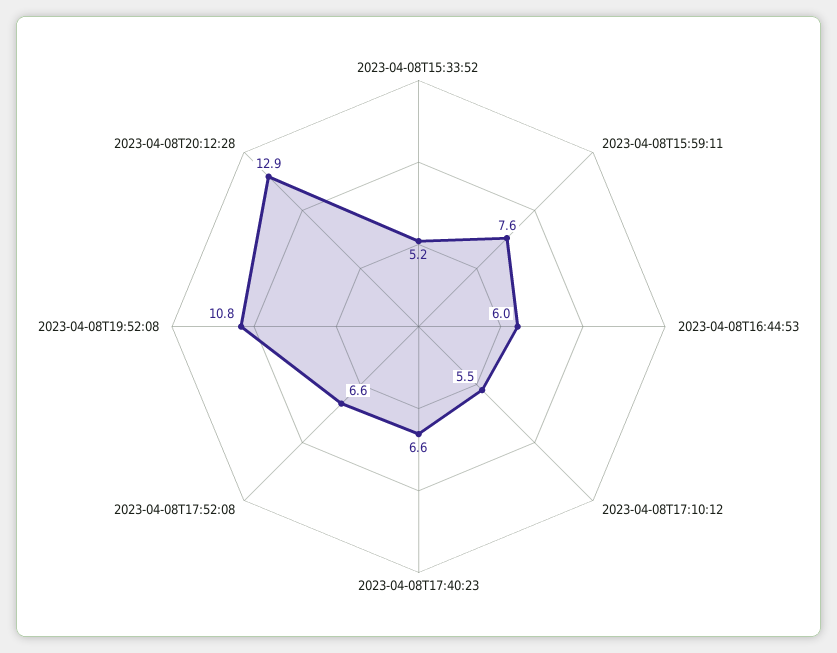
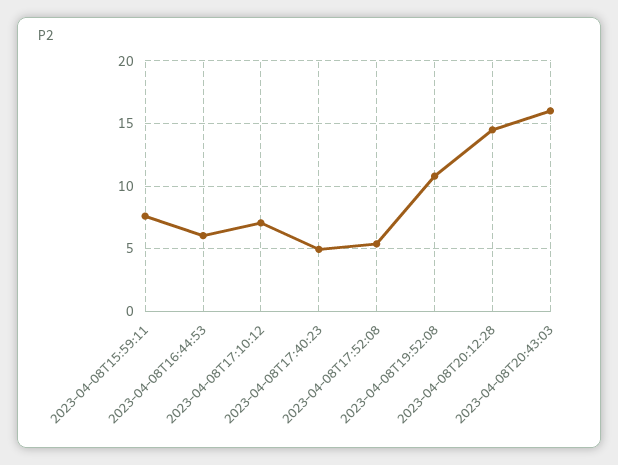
2023-04-08T15:33:52: 5.2 -> none
2023-04-08T17:10:12: 5.5 -> 7
2023-04-08T17:40:23: 6.6 -> 5
2023-04-08T17:52:08: 6.6 -> 5.5
2023-04-08T20:12:28: 12.9 -> 14.5
2023-04-08T20:43:03: none -> 16

